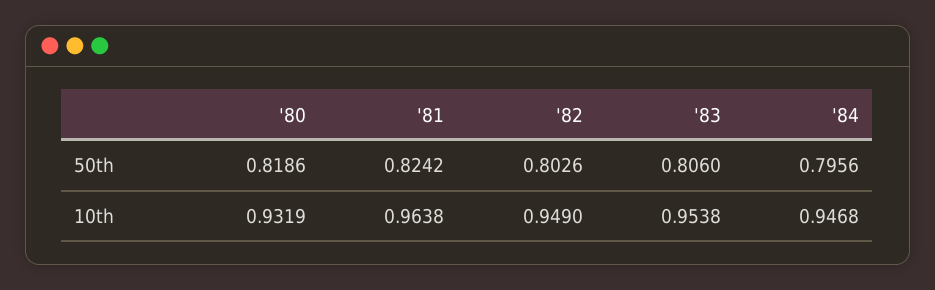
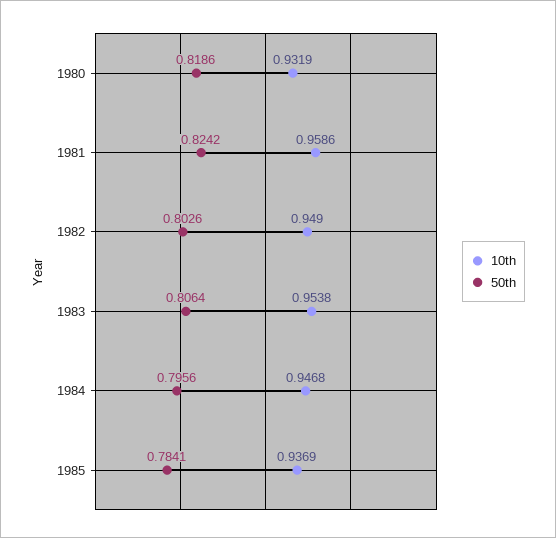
50th, '83: 0.806 -> 0.8064
10th, '81: 0.9638 -> 0.9586
10th, 1985: none -> 0.9369
50th, 1985: none -> 0.7841

